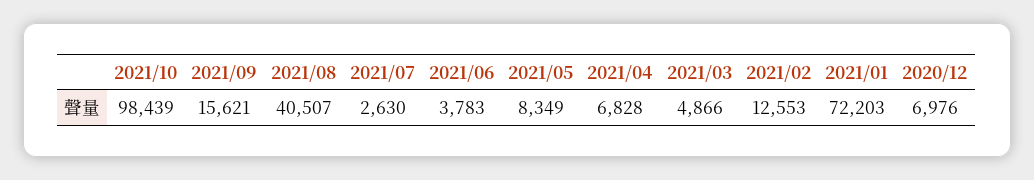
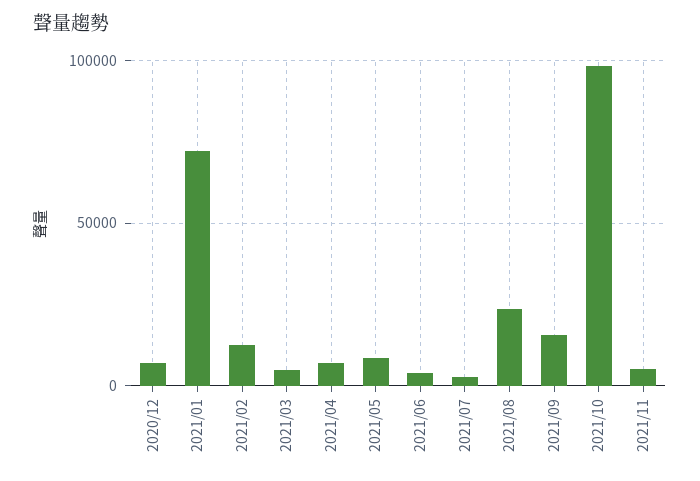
2021/08: 40507 -> 25000
2021/11: none -> 5000

